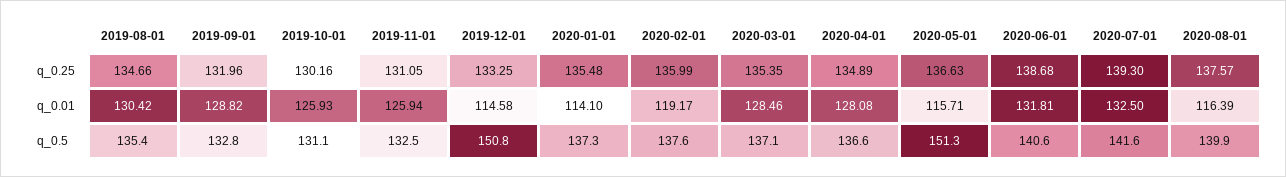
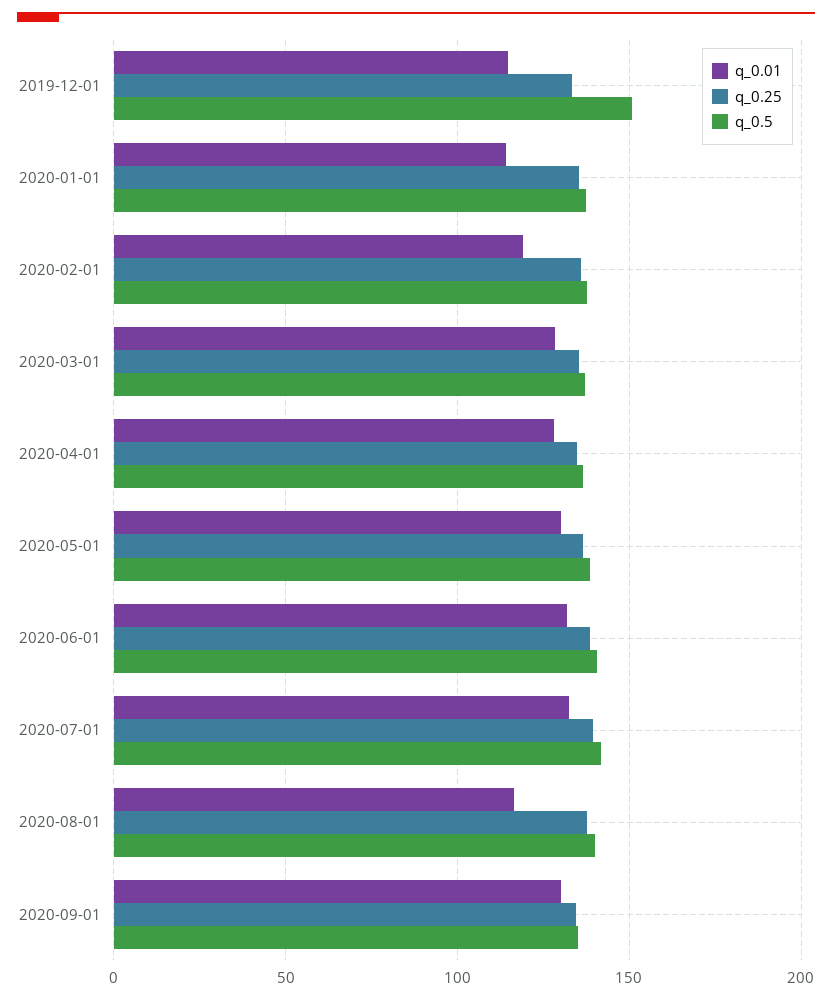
q_0.25, 2019-08-01: 134.66 -> none
q_0.25, 2019-09-01: 131.96 -> none
q_0.25, 2019-10-01: 130.16 -> none
q_0.25, 2019-11-01: 131.05 -> none
q_0.01, 2019-08-01: 130.42 -> none
q_0.01, 2019-09-01: 128.82 -> none
q_0.01, 2019-10-01: 125.93 -> none
q_0.01, 2019-11-01: 125.94 -> none
q_0.01, 2020-05-01: 115.71 -> 130
q_0.5, 2019-08-01: 135.4 -> none
q_0.5, 2019-09-01: 132.8 -> none
q_0.5, 2019-10-01: 131.1 -> none
q_0.5, 2019-11-01: 132.5 -> none
q_0.5, 2020-05-01: 151.3 -> 140
q_0.01, 2020-09-01: none -> 130
q_0.25, 2020-09-01: none -> 135
q_0.5, 2020-09-01: none -> 135

